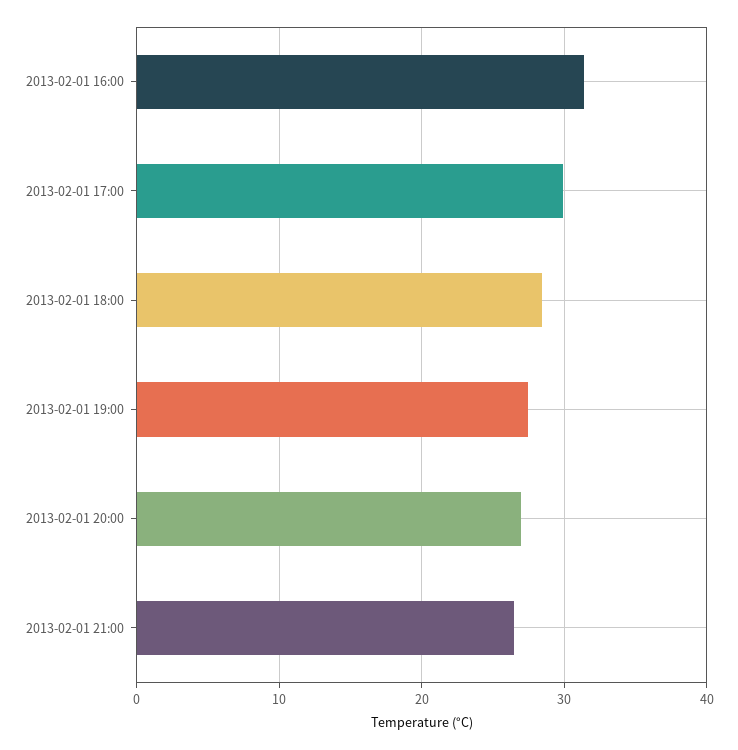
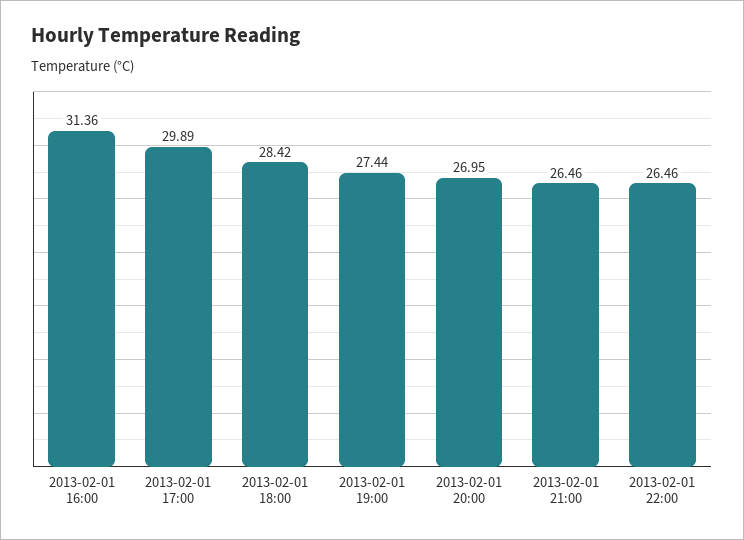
2013-02-01 22:00: none -> 26.46

